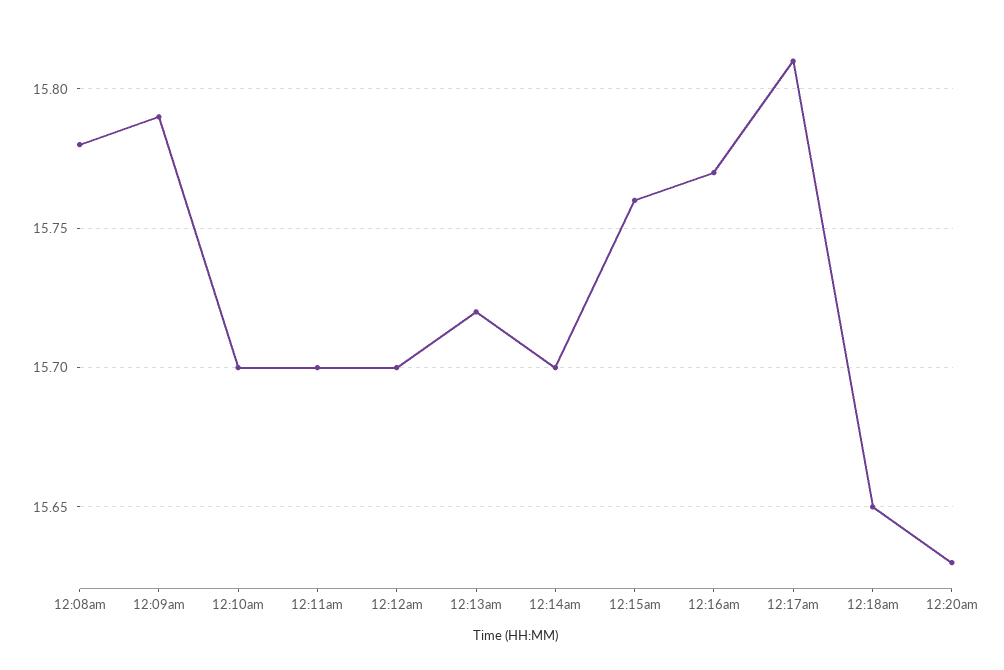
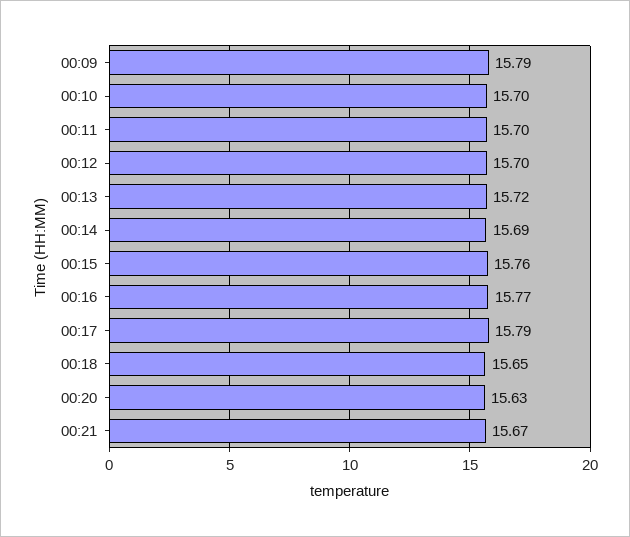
12:08am: 15.78 -> none
12:14am: 15.7 -> 15.69
12:17am: 15.81 -> 15.79
00:21: none -> 15.67

